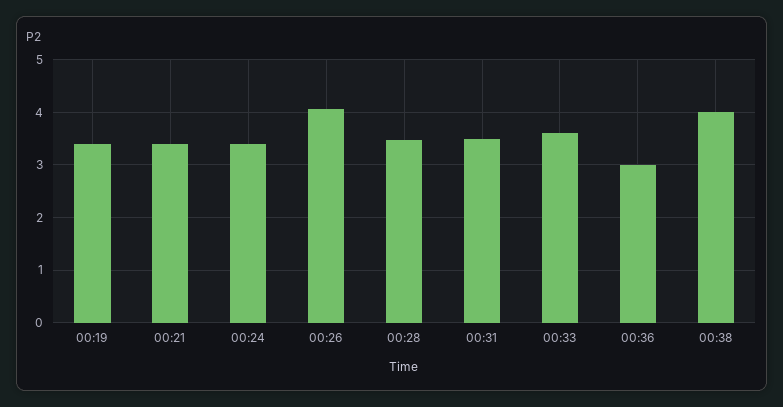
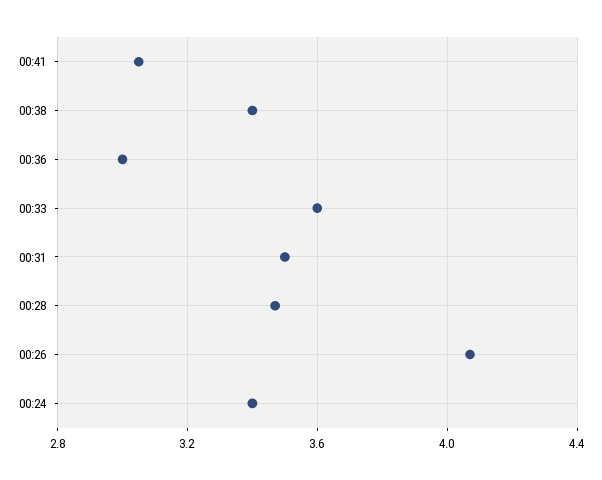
00:19: 3.4 -> none
00:21: 3.4 -> none
00:38: 4 -> 3.4
00:41: none -> 3.05

